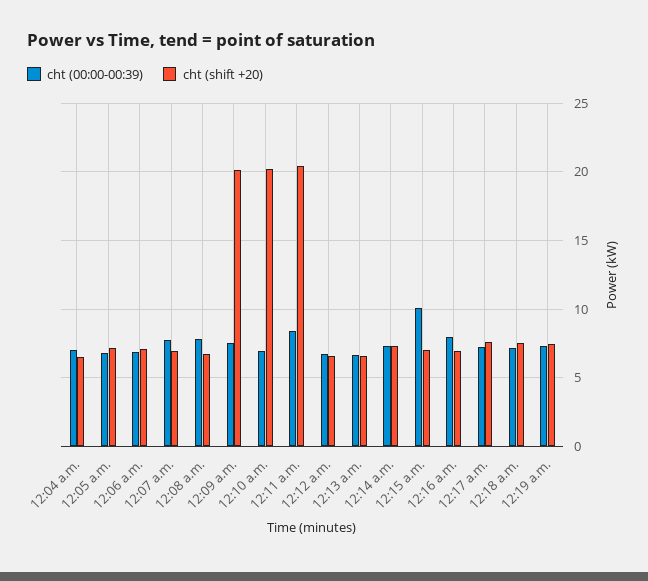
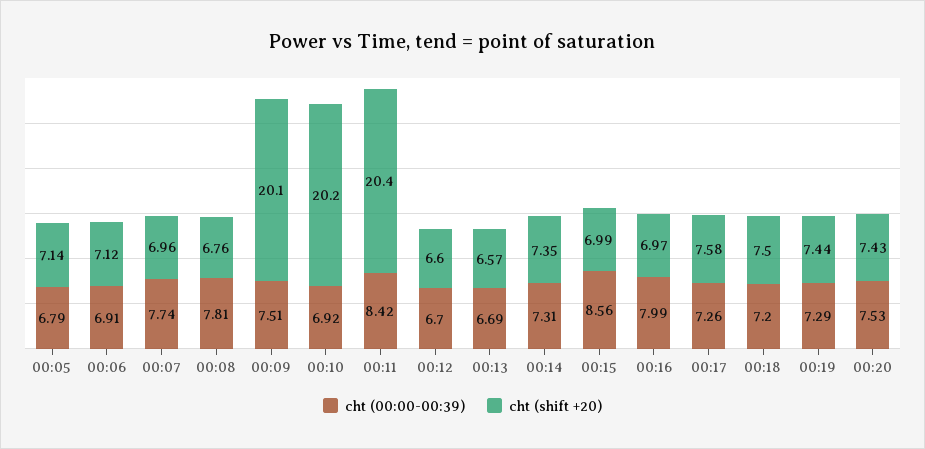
cht (00:00-00:39), 12:04 a.m.: 7 -> none
cht (shift +20), 12:04 a.m.: 6.5 -> none
cht (00:00-00:39), 12:15 a.m.: 10 -> 8.56
cht (00:00-00:39), 00:20: none -> 7.53
cht (shift +20), 00:20: none -> 7.43

